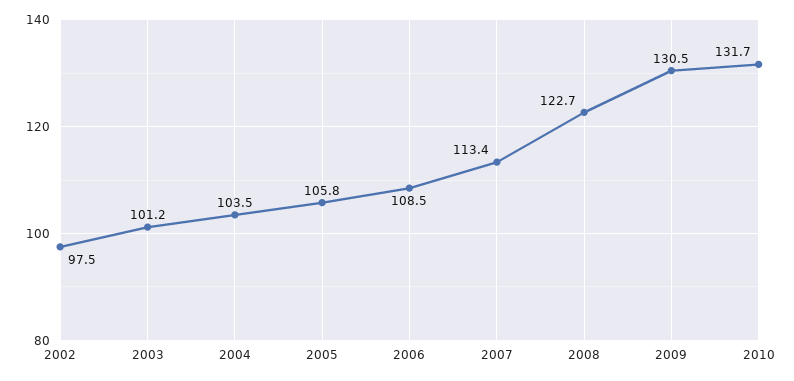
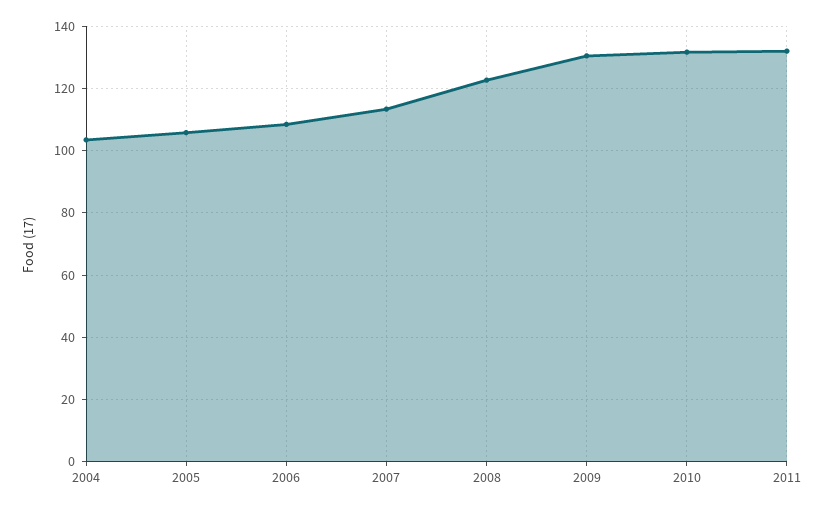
2002: 97.5 -> none
2003: 101.2 -> none
2011: none -> 132

